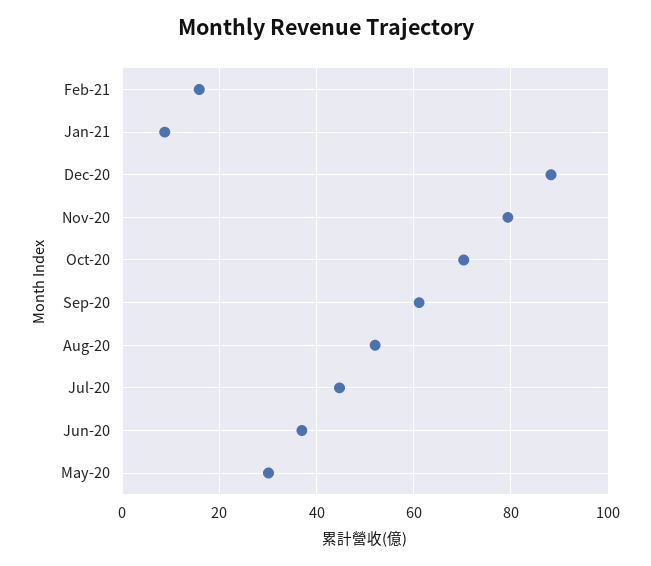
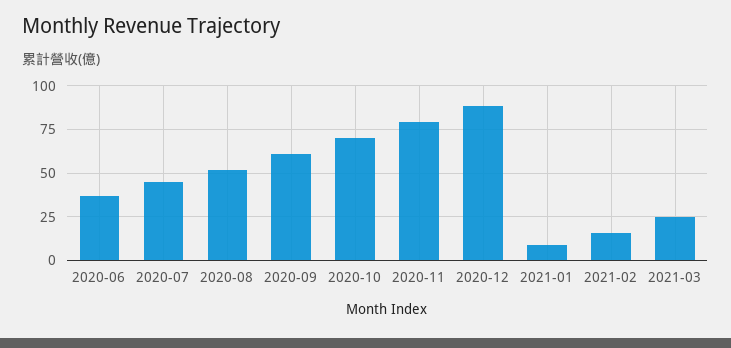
May-20: 30 -> none
2021-03: none -> 25

